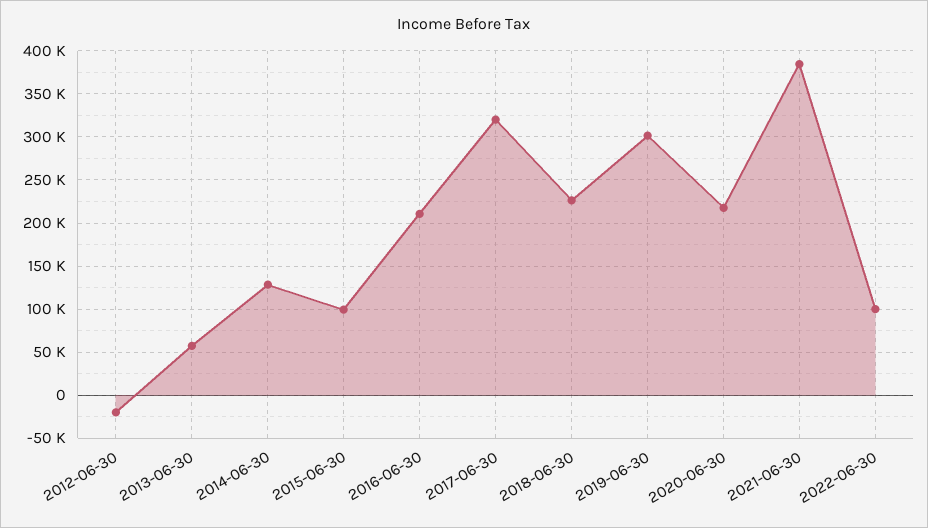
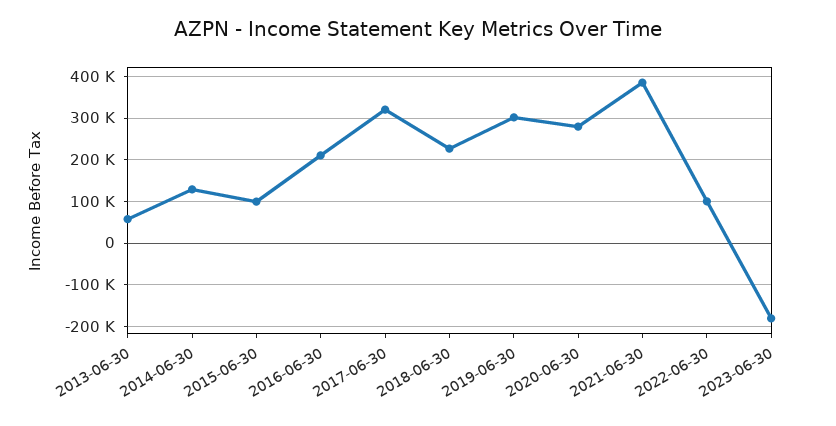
2012-06-30: -20000 -> none
2020-06-30: 220000 -> 280000
2023-06-30: none -> -180000

